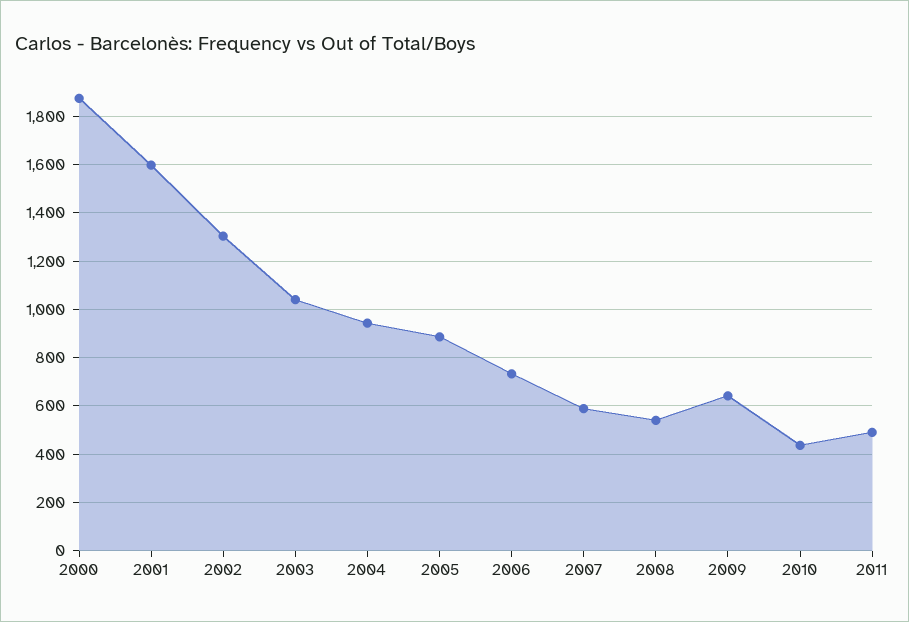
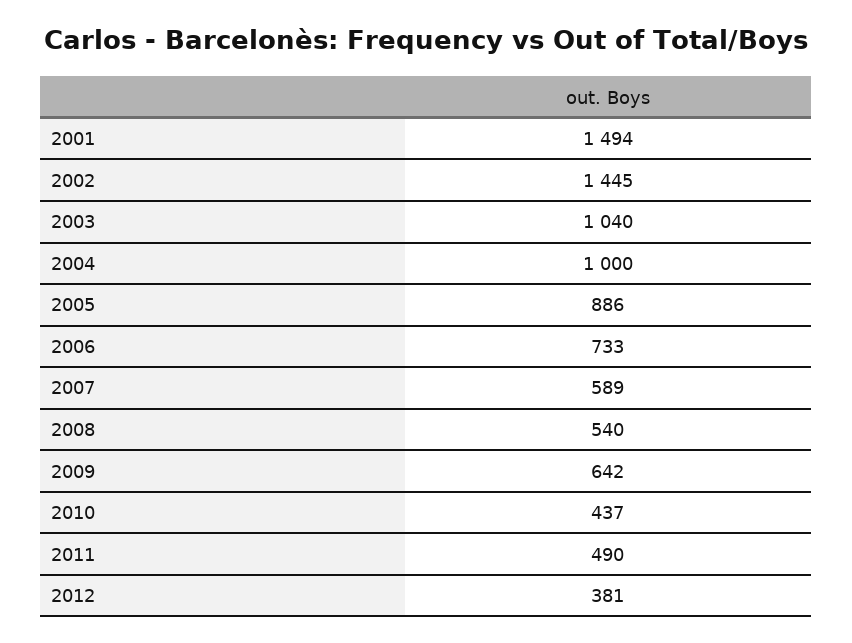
2000: 1875 -> none
2001: 1600 -> 1494
2002: 1300 -> 1445
2004: 950 -> 1000
2012: none -> 381

